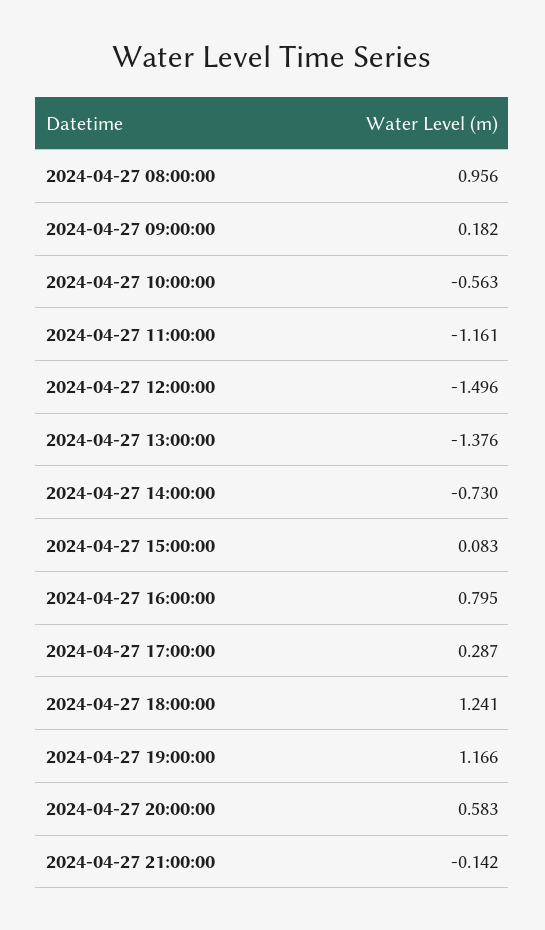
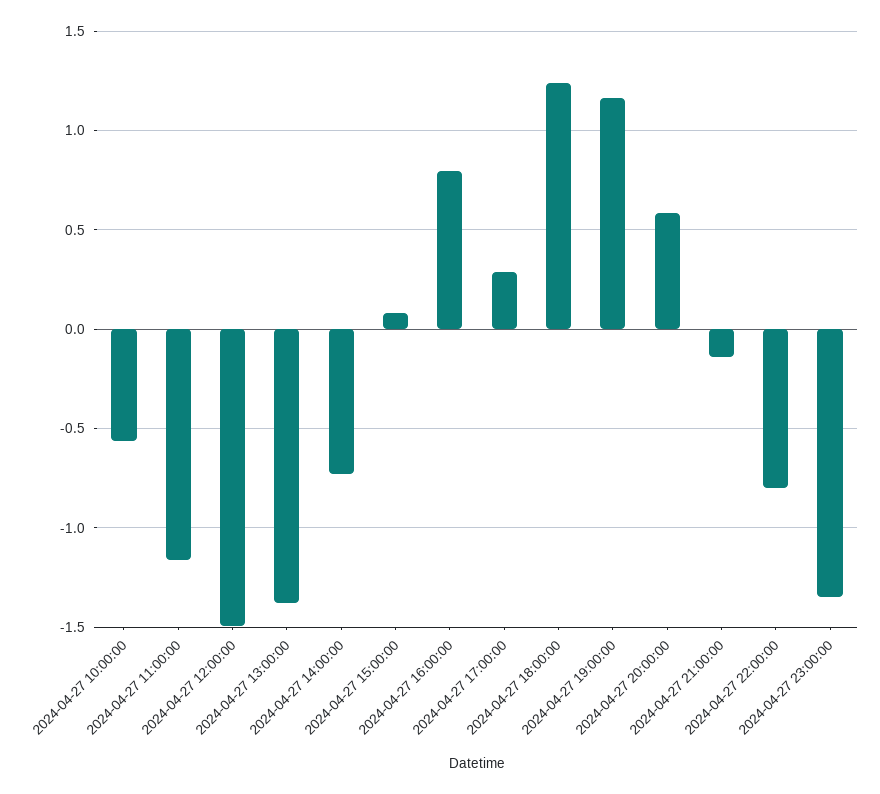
2024-04-27 08:00:00: 0.956 -> none
2024-04-27 09:00:00: 0.182 -> none
2024-04-27 22:00:00: none -> -0.8
2024-04-27 23:00:00: none -> -1.35

